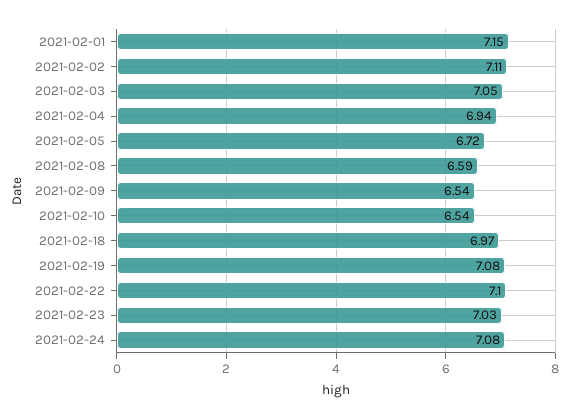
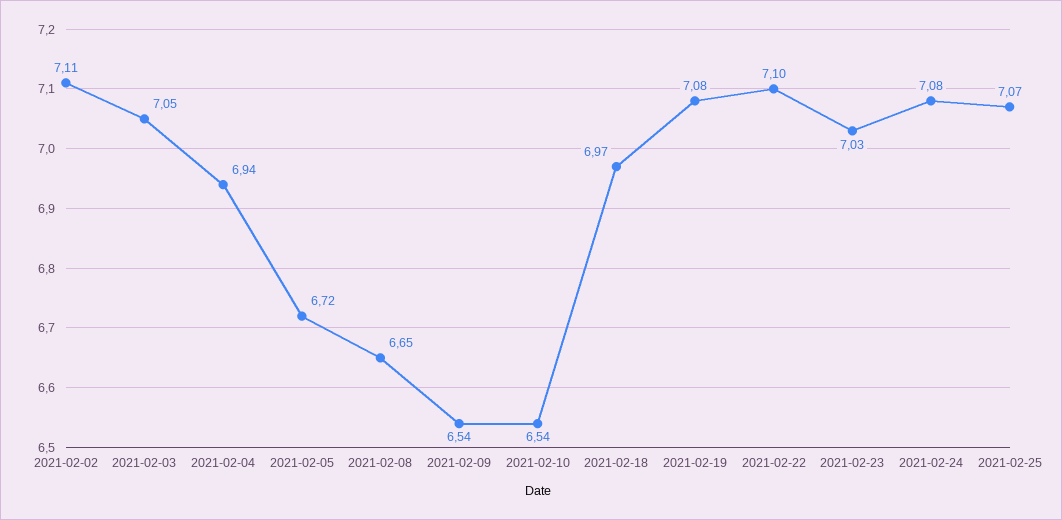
2021-02-01: 7.15 -> none
2021-02-08: 6.59 -> 6.65
2021-02-25: none -> 7.07

